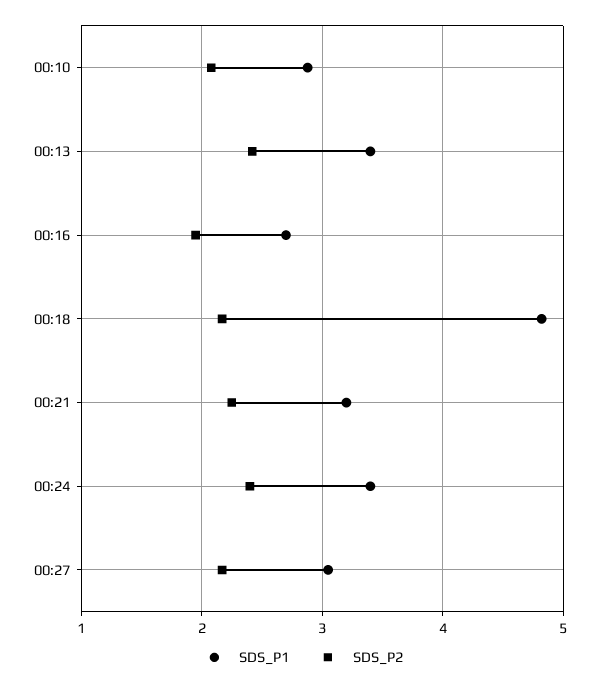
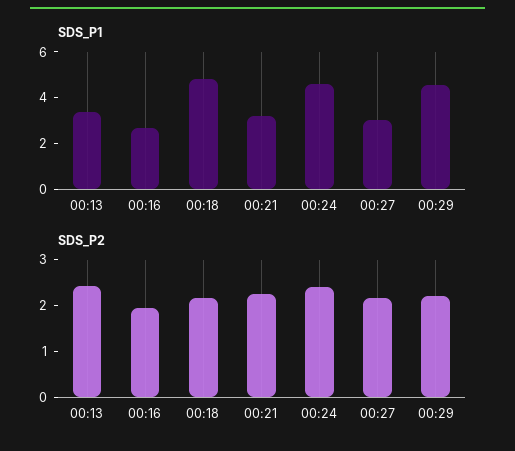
SDS_P1, 00:10: 2.9 -> none
SDS_P2, 00:10: 2.1 -> none
SDS_P1, 00:24: 3.4 -> 4.5
SDS_P1, 00:29: none -> 4.5
SDS_P2, 00:29: none -> 2.2

